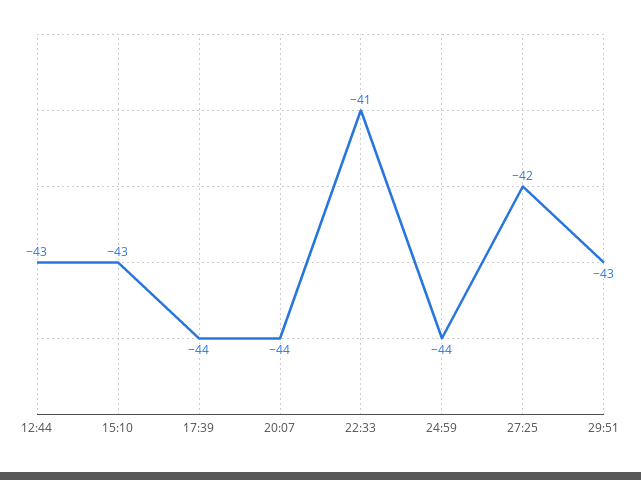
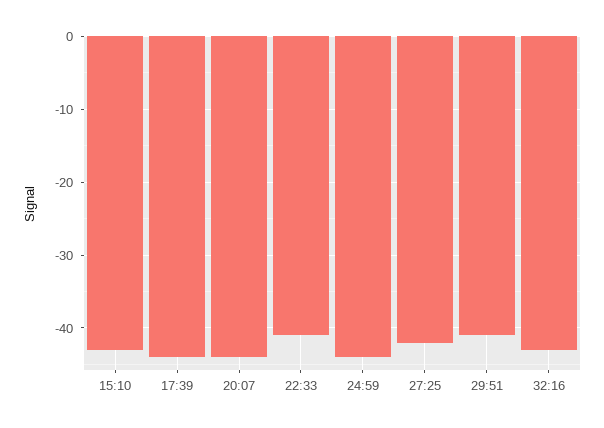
12:44: -43 -> none
29:51: -43 -> -41
32:16: none -> -43

